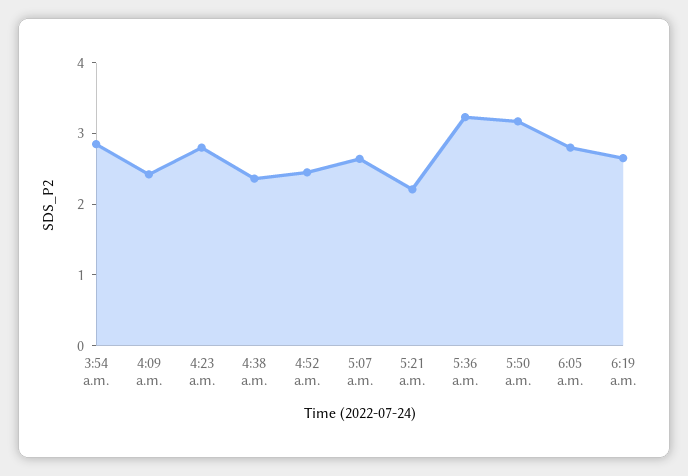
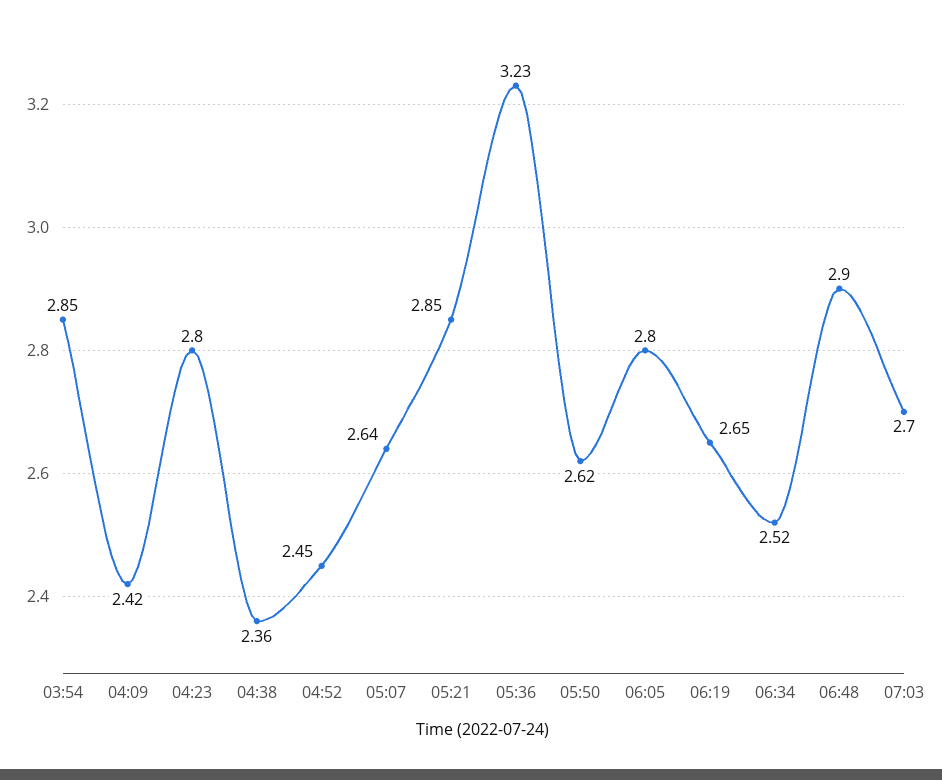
5:21 a.m.: 2.2 -> 2.85
5:50 a.m.: 3.2 -> 2.62
06:34: none -> 2.52
06:48: none -> 2.9
07:03: none -> 2.7

